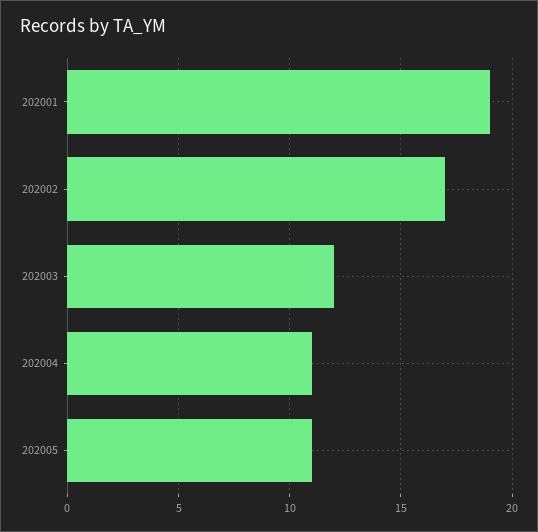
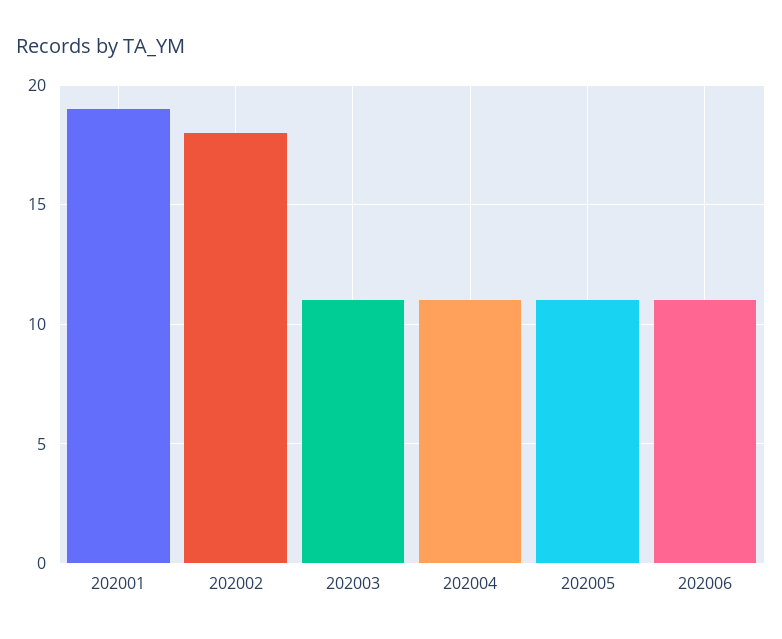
202002: 17 -> 18
202003: 12 -> 11
202006: none -> 11

